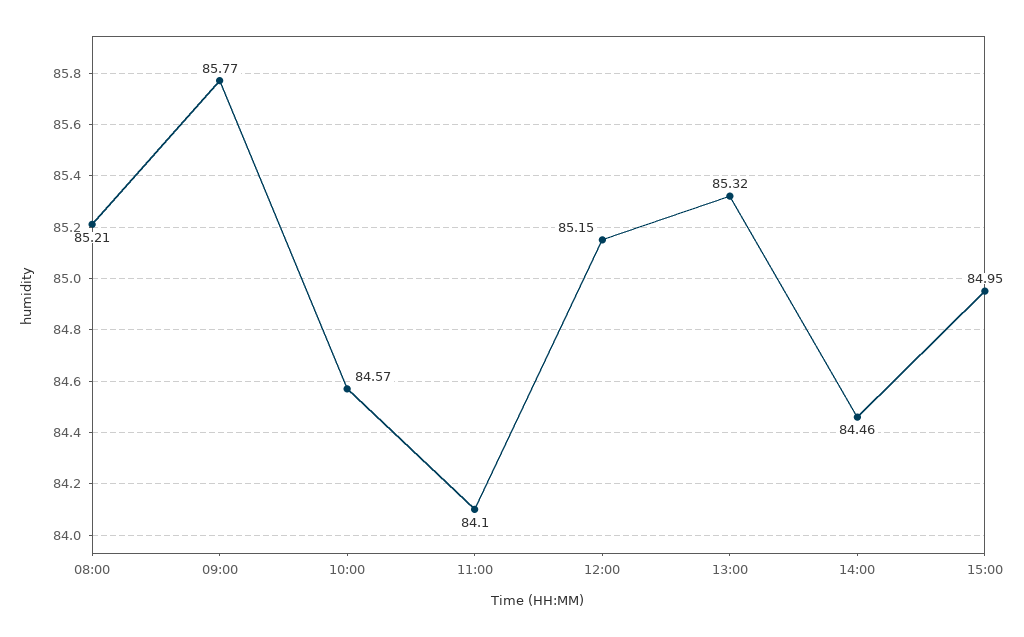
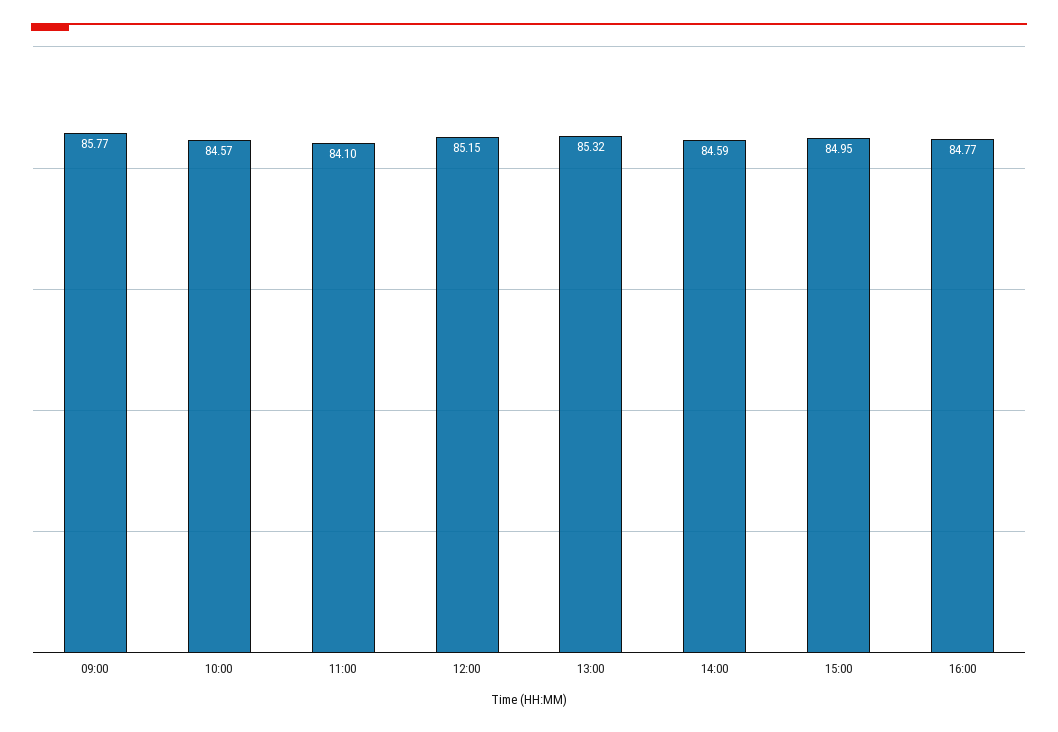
08:00: 85.21 -> none
14:00: 84.46 -> 84.59
16:00: none -> 84.77

